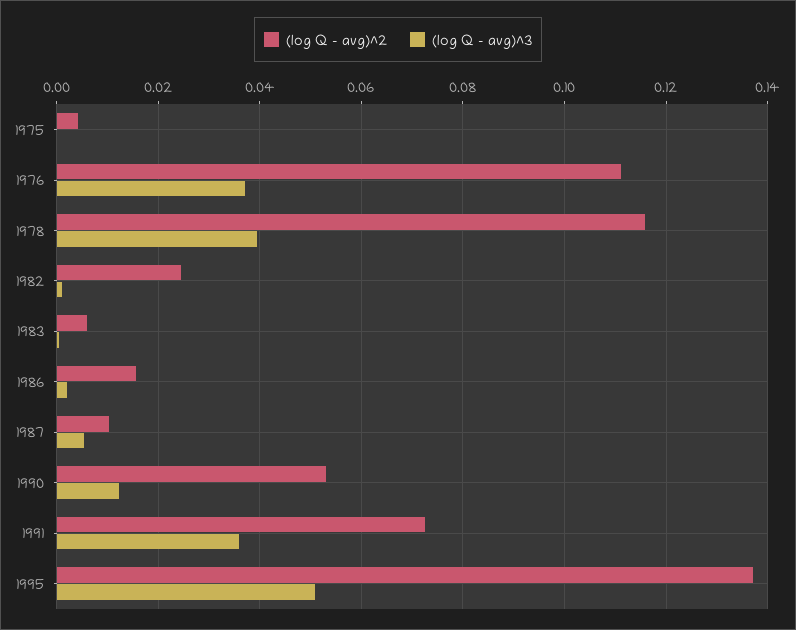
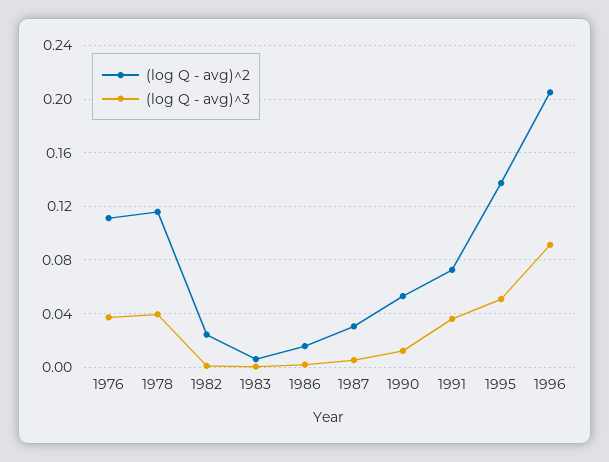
(log Q - avg)^2, 1975: 0.004 -> none
(log Q - avg)^3, 1975: 0 -> none
(log Q - avg)^2, 1987: 0.01 -> 0.03
(log Q - avg)^2, 1996: none -> 0.205
(log Q - avg)^3, 1996: none -> 0.09

